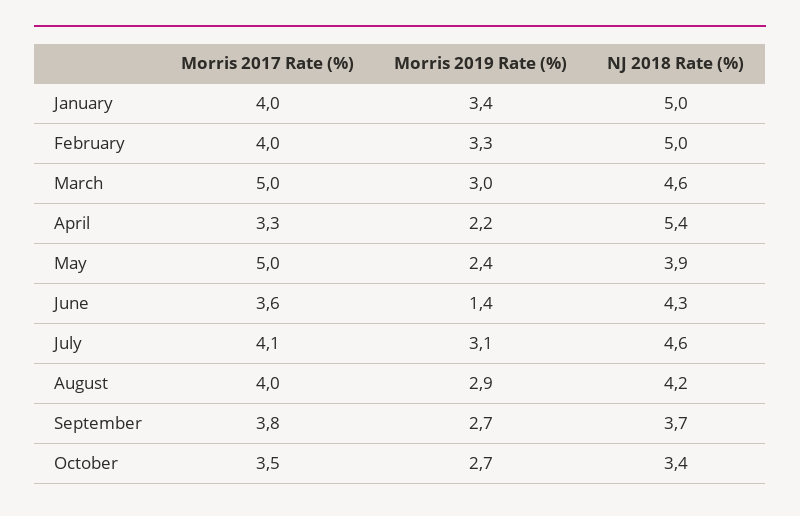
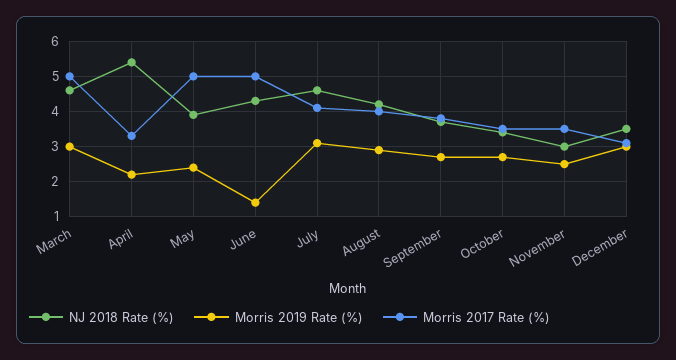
Morris 2017 Rate (%), January: 4 -> none
Morris 2019 Rate (%), January: 3.4 -> none
NJ 2018 Rate (%), January: 5 -> none
Morris 2017 Rate (%), February: 4 -> none
Morris 2019 Rate (%), February: 3.3 -> none
NJ 2018 Rate (%), February: 5 -> none
Morris 2017 Rate (%), June: 3.6 -> 5
NJ 2018 Rate (%), November: none -> 3
Morris 2019 Rate (%), November: none -> 2.5
Morris 2017 Rate (%), November: none -> 3.5
NJ 2018 Rate (%), December: none -> 3.5
Morris 2019 Rate (%), December: none -> 3
Morris 2017 Rate (%), December: none -> 3

